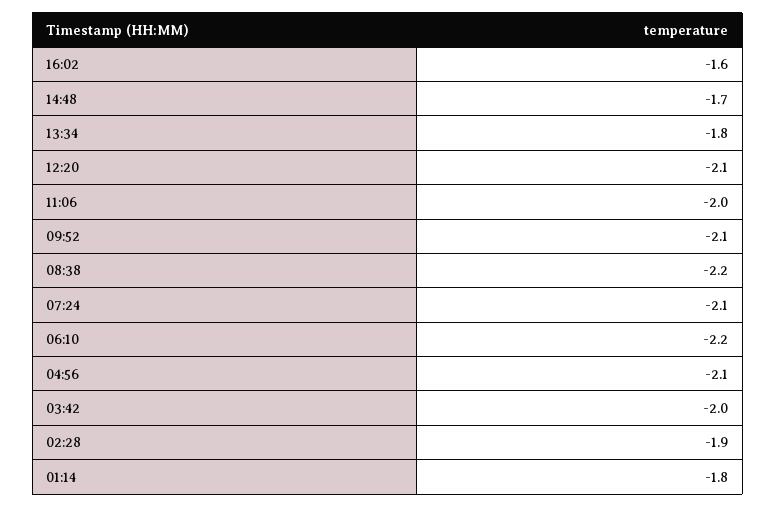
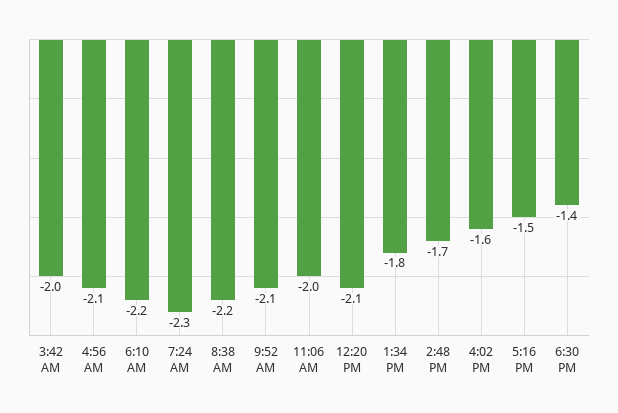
07:24: -2.1 -> -2.3
02:28: -1.9 -> none
01:14: -1.8 -> none
5:16 PM: none -> -1.5
6:30 PM: none -> -1.4

